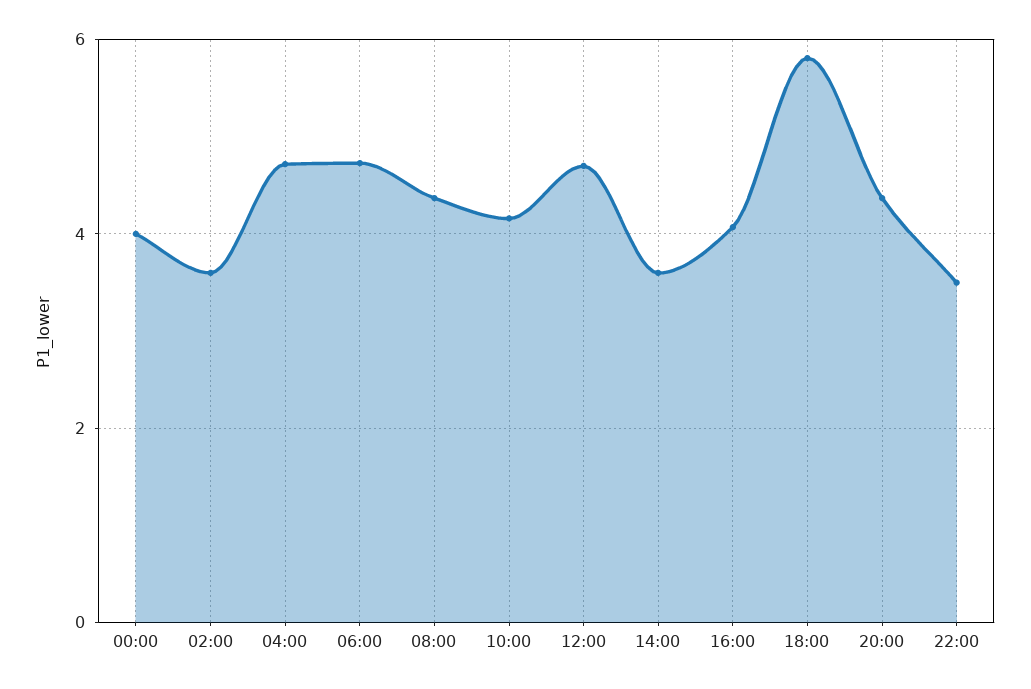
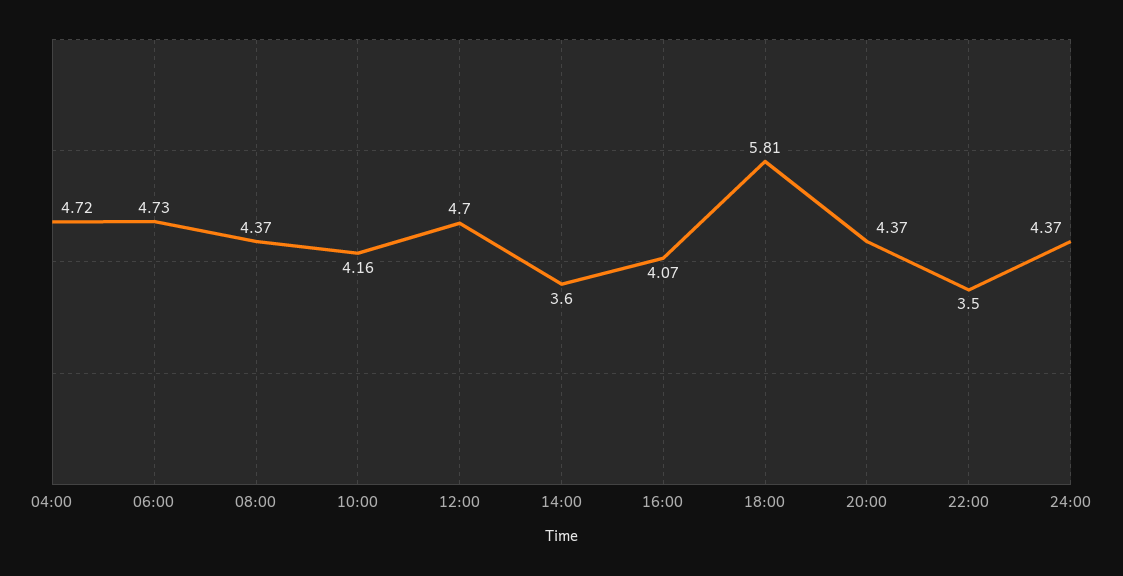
00:00: 4 -> none
02:00: 3.6 -> none
24:00: none -> 4.37

